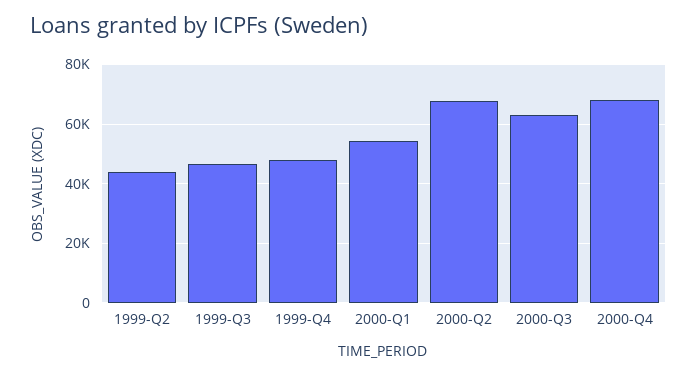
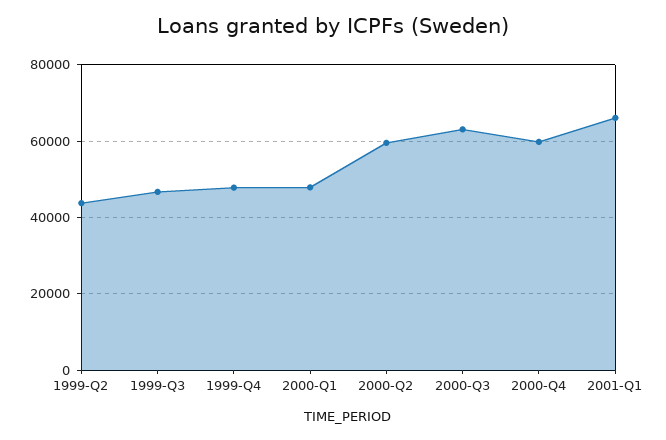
2000-Q1: 55000 -> 48000
2000-Q2: 67500 -> 60000
2000-Q4: 67500 -> 60000
2001-Q1: none -> 66000

